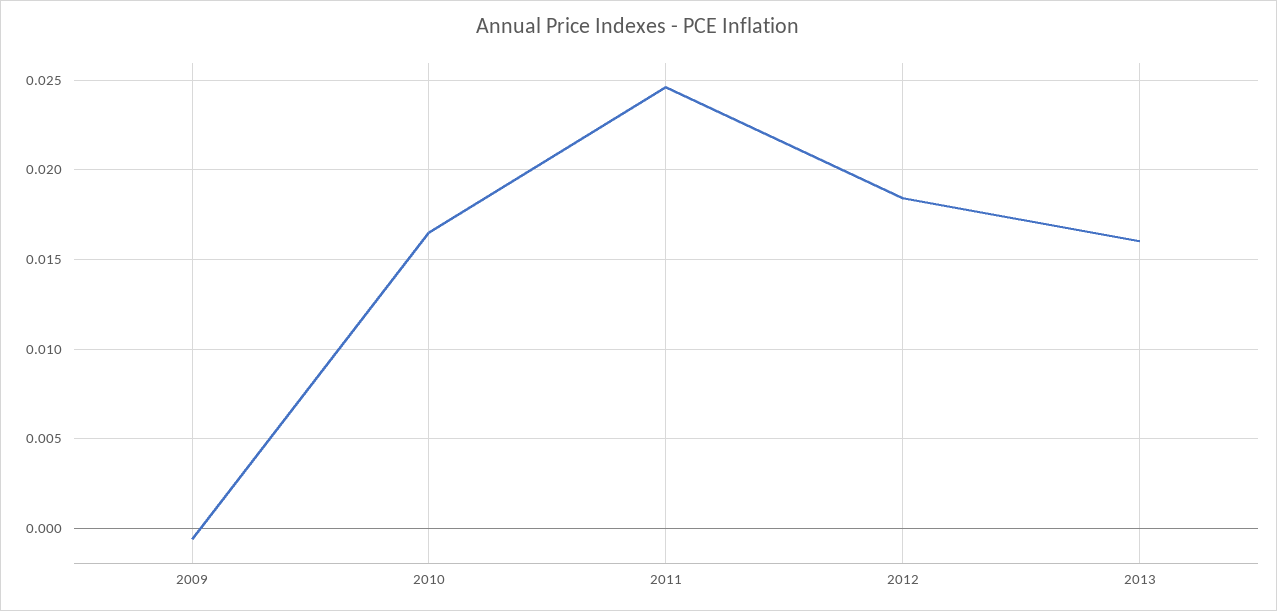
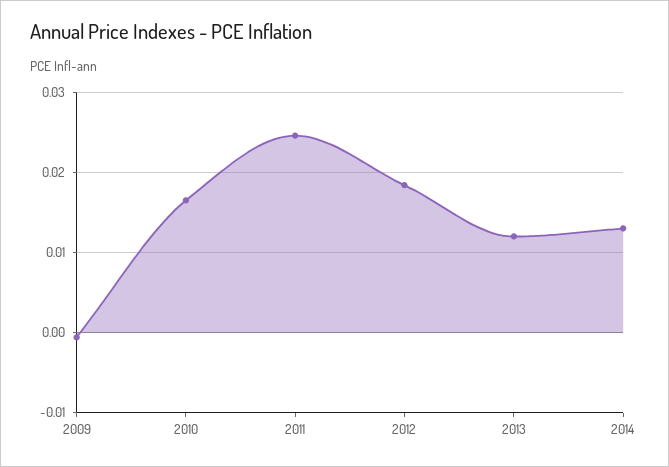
2013: 0.016 -> 0.012
2014: none -> 0.013

